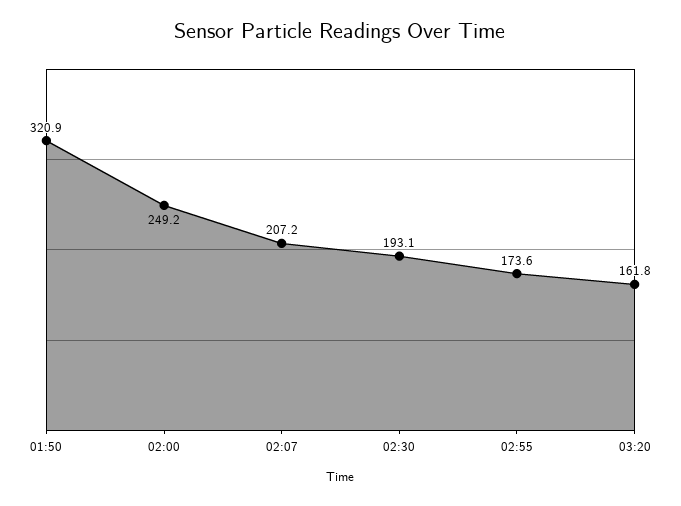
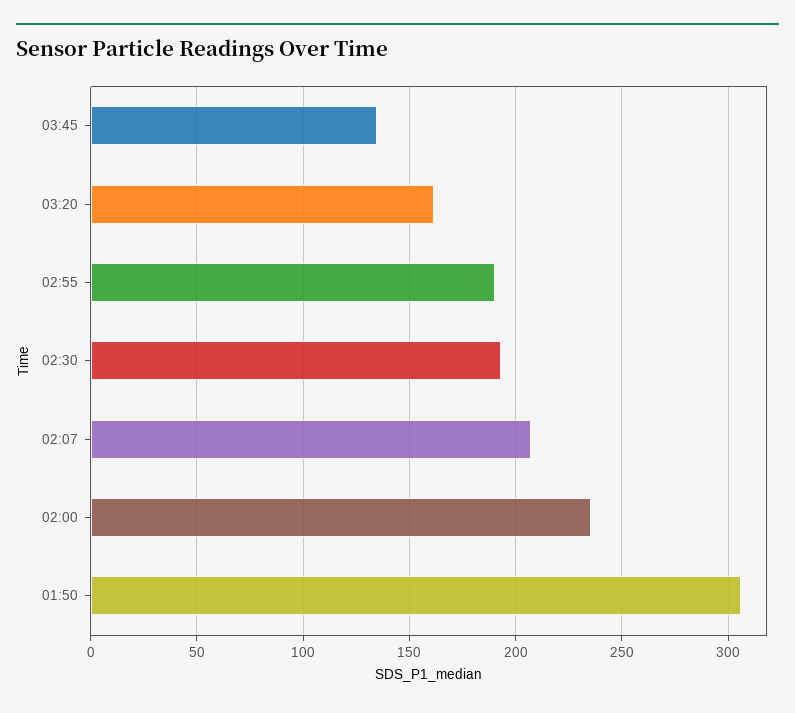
01:50: 320.9 -> 305
02:00: 249.2 -> 235
02:55: 173.6 -> 190
03:45: none -> 135

